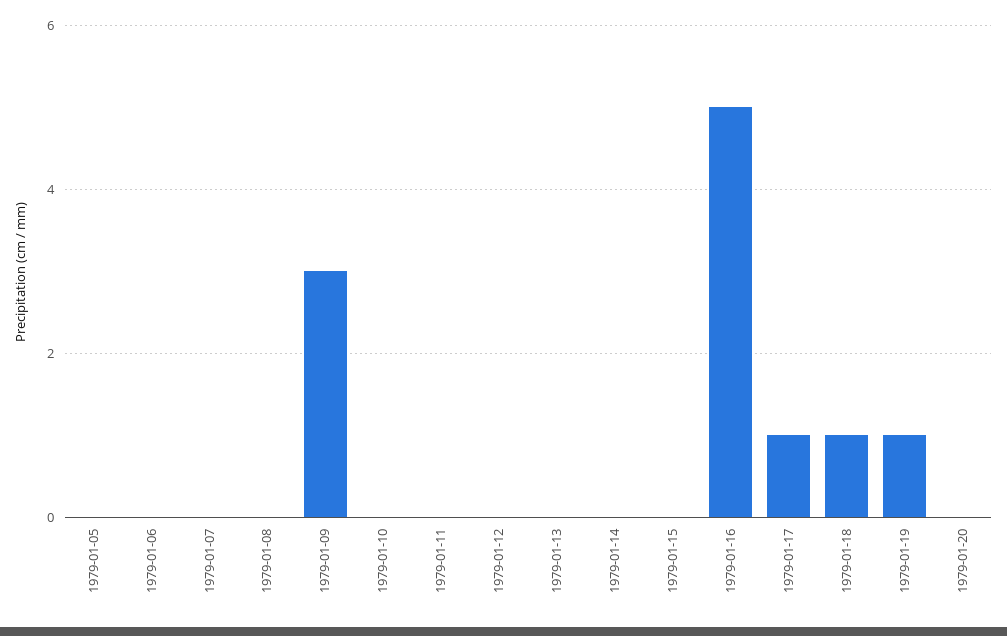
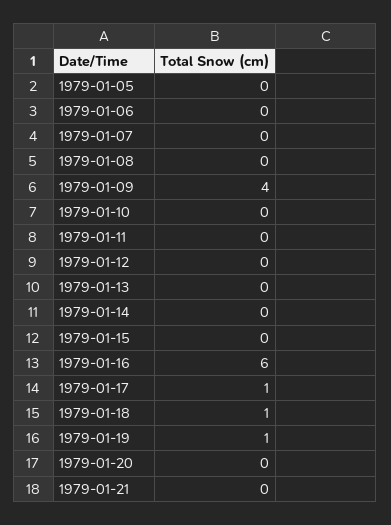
1979-01-09: 3 -> 4
1979-01-16: 5 -> 6
1979-01-21: none -> 0

